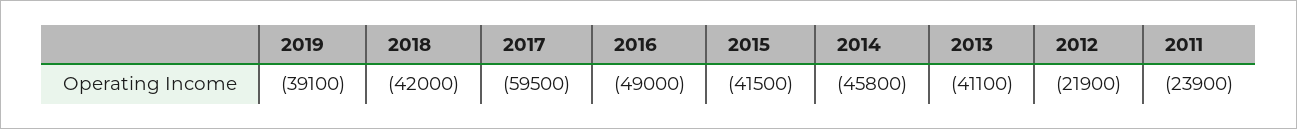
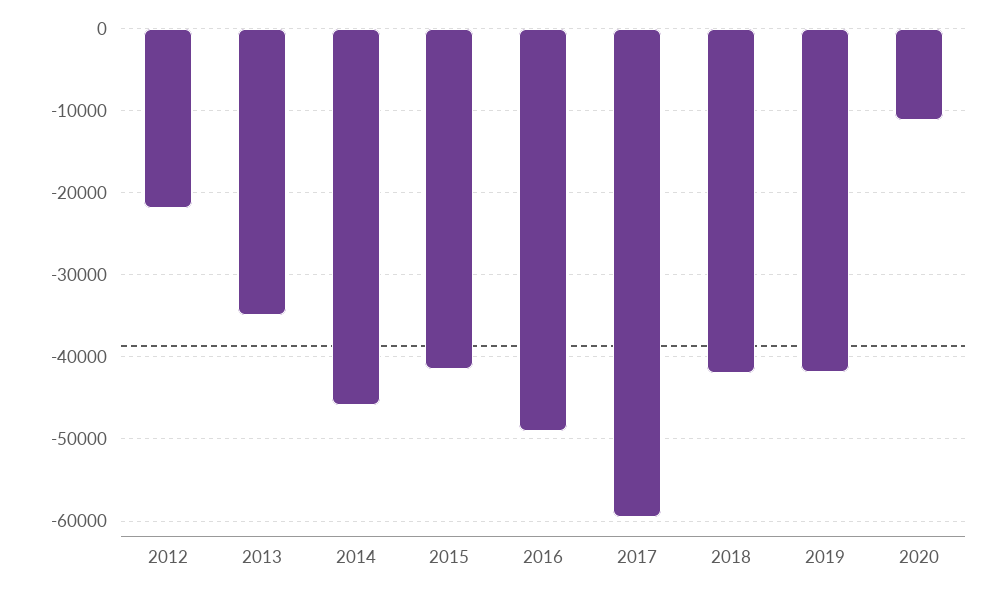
2019: -39100 -> -42000
2013: -41100 -> -35000
2011: -23900 -> none
2020: none -> -11000

